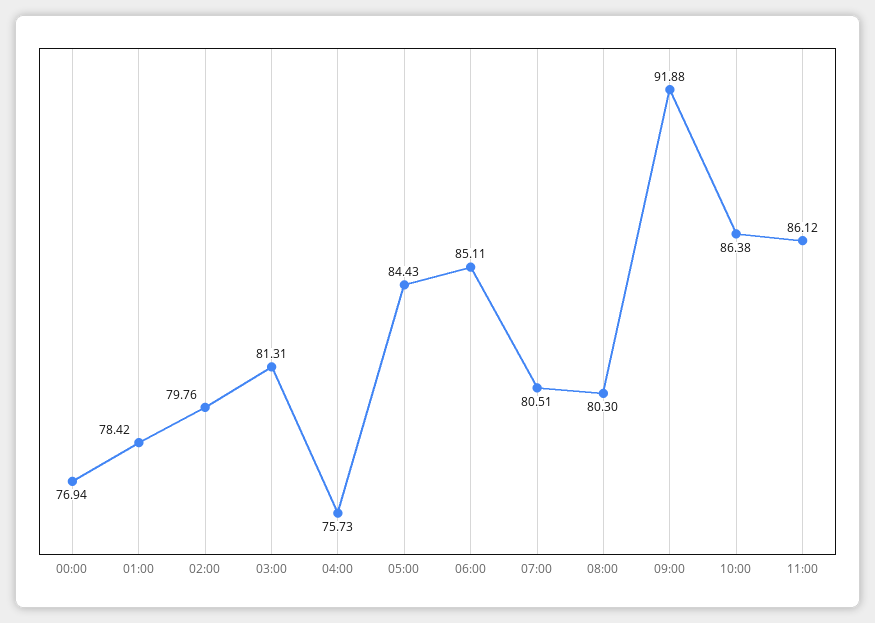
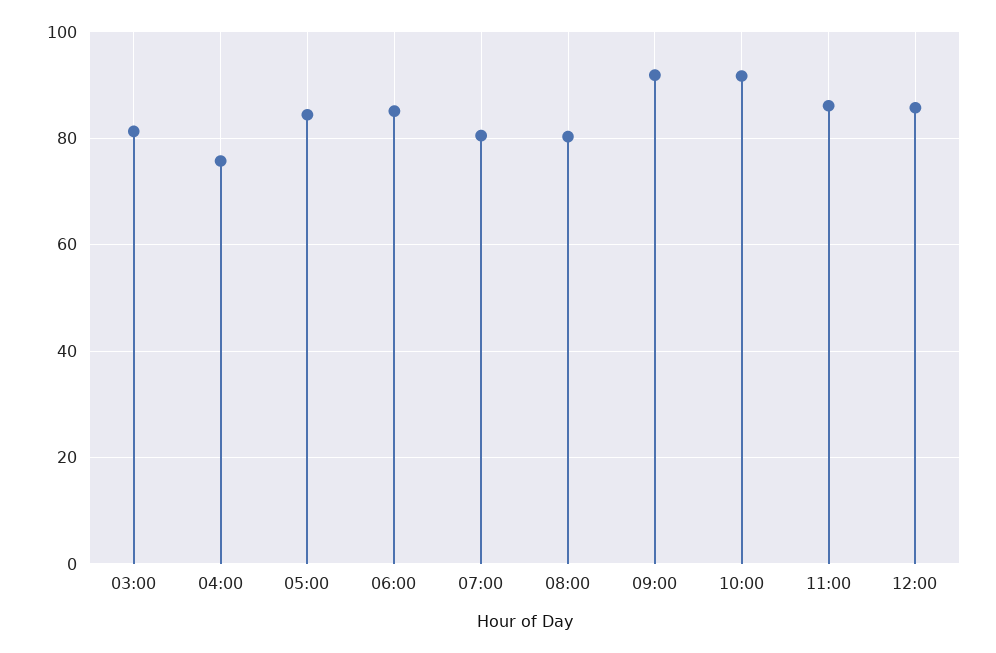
00:00: 76.94 -> none
01:00: 78.42 -> none
02:00: 79.76 -> none
10:00: 86.38 -> 92
12:00: none -> 86

